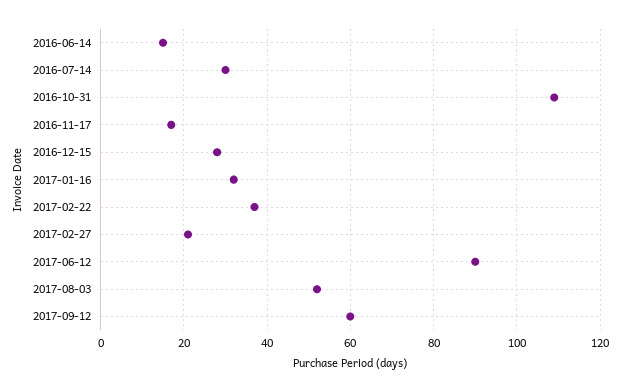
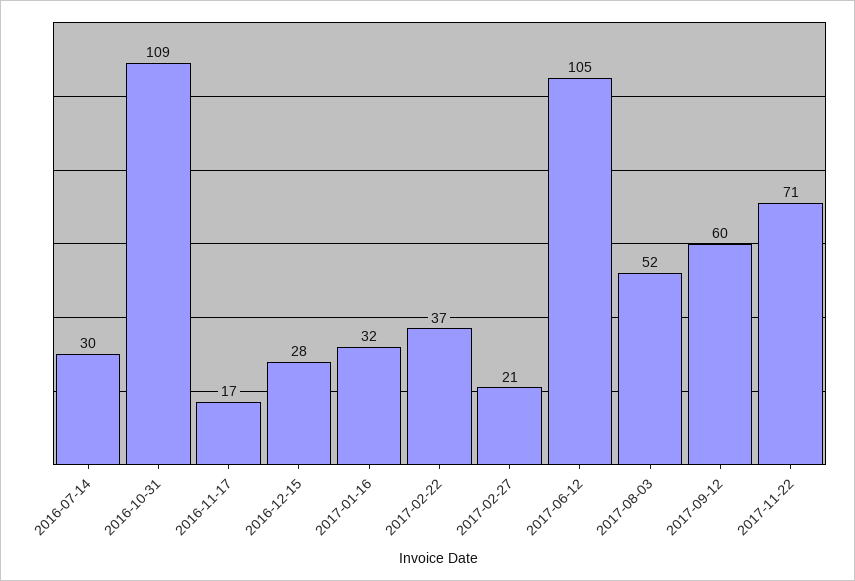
2016-06-14: 15 -> none
2017-06-12: 90 -> 105
2017-11-22: none -> 71

